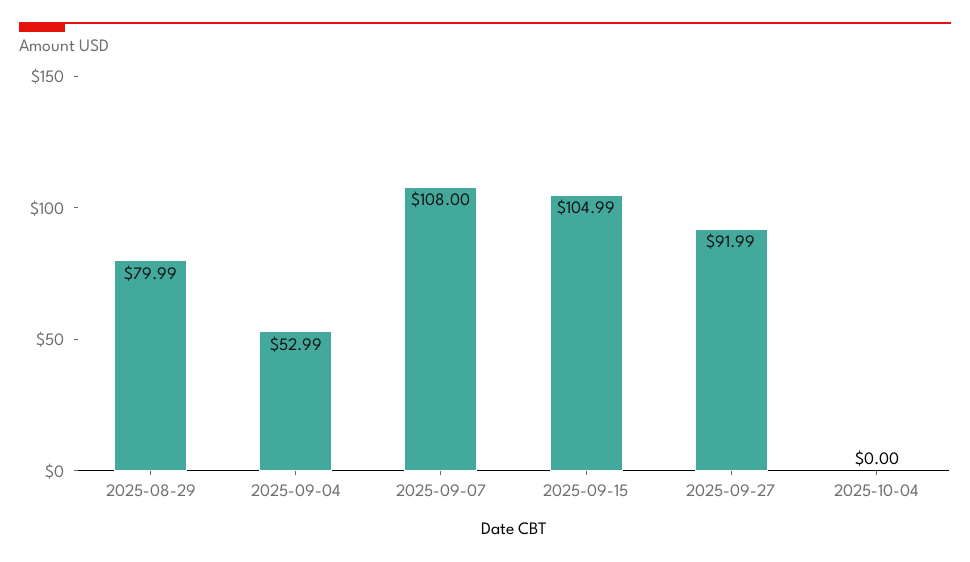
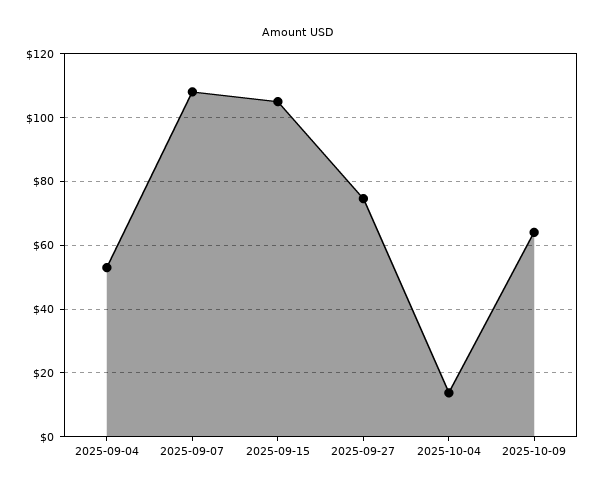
2025-08-29: 79.99 -> none
2025-09-27: 91.99 -> 74
2025-10-04: 0 -> 14
2025-10-09: none -> 64

